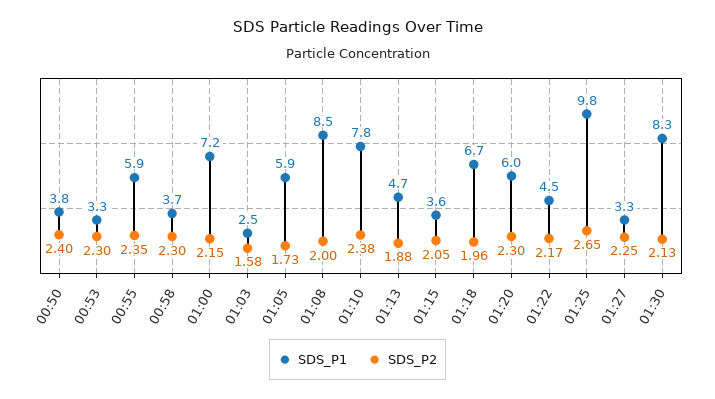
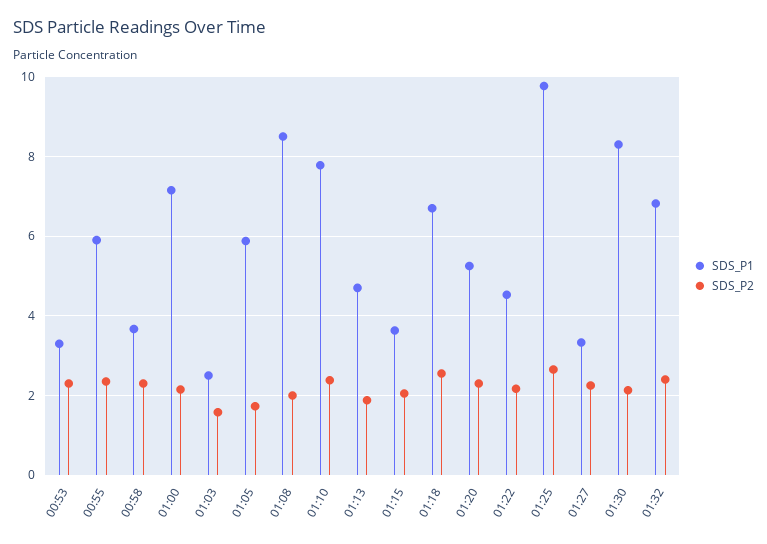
SDS_P1, 00:50: 3.8 -> none
SDS_P2, 00:50: 2.4 -> none
SDS_P2, 01:18: 1.96 -> 2.6
SDS_P1, 01:20: 6 -> 5.2
SDS_P1, 01:32: none -> 6.8
SDS_P2, 01:32: none -> 2.4

